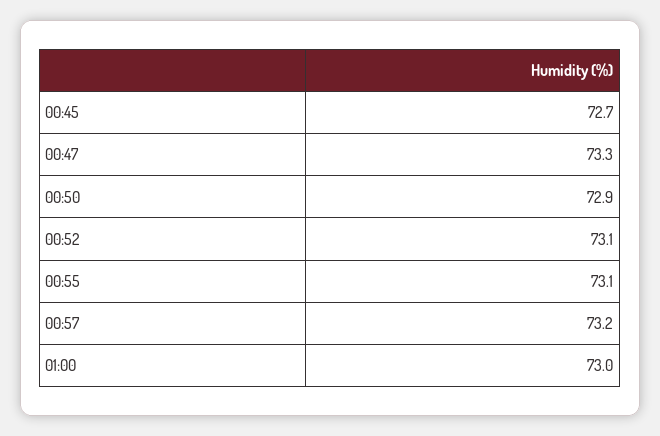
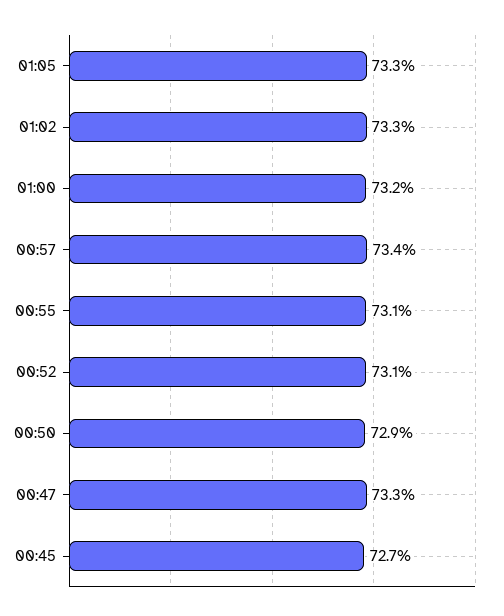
00:57: 73.2 -> 73.4
01:00: 73 -> 73.2
01:05: none -> 73.3
01:02: none -> 73.3

